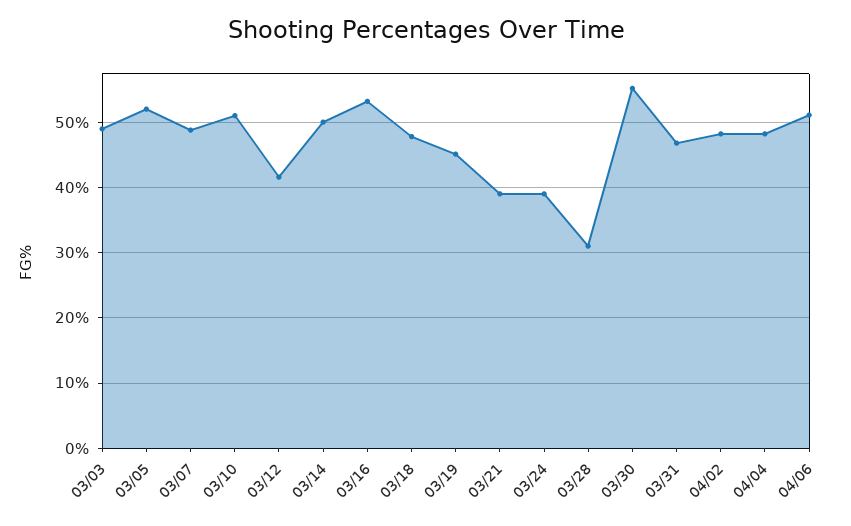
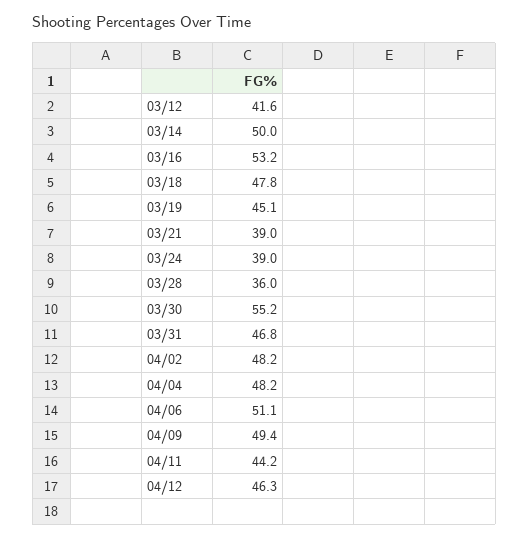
03/03: 49 -> none
03/05: 52 -> none
03/07: 49 -> none
03/10: 51 -> none
03/28: 31 -> 36
04/09: none -> 49.4
04/11: none -> 44.2
04/12: none -> 46.3

